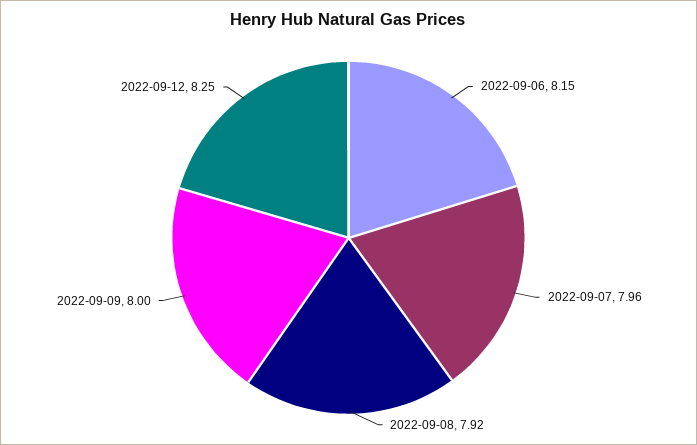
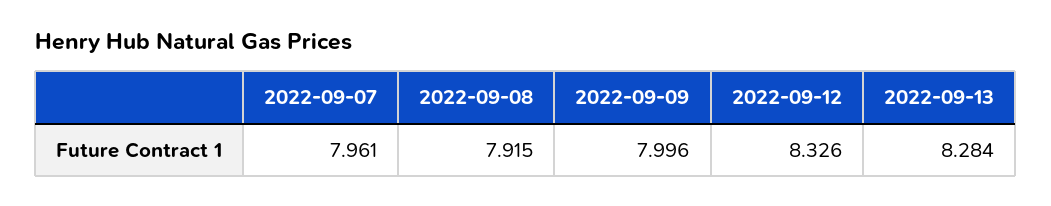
2022-09-06: 8.15 -> none
2022-09-12: 8.25 -> 8.326
2022-09-13: none -> 8.284

